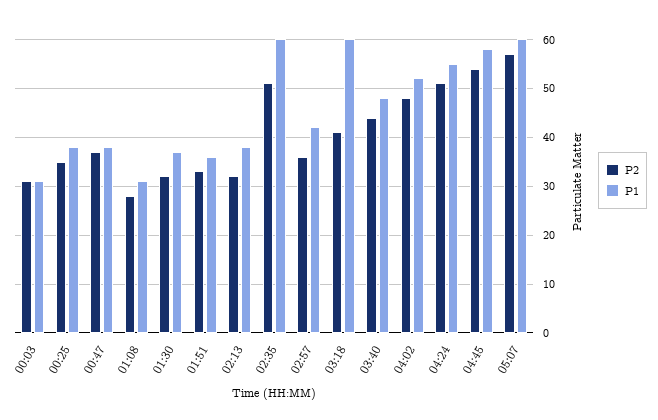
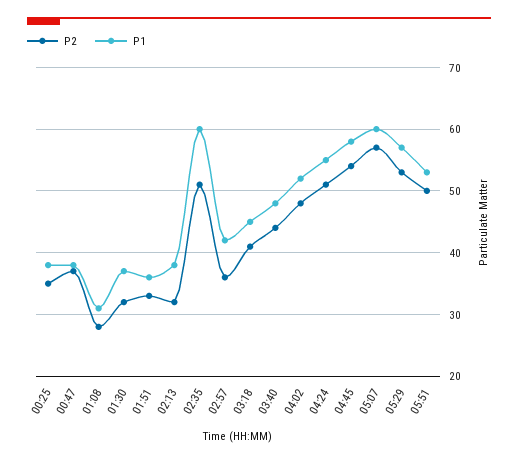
P2, 00:03: 30 -> none
P1, 00:03: 30 -> none
P1, 03:18: 60 -> 45
P2, 05:29: none -> 53
P1, 05:29: none -> 57
P2, 05:51: none -> 50
P1, 05:51: none -> 53

